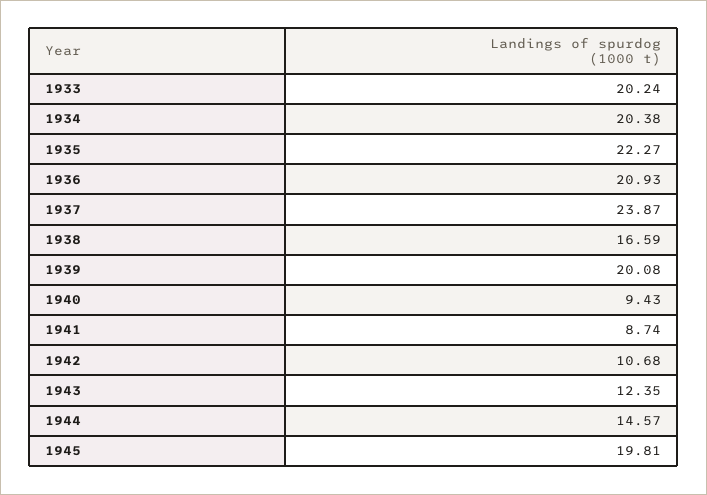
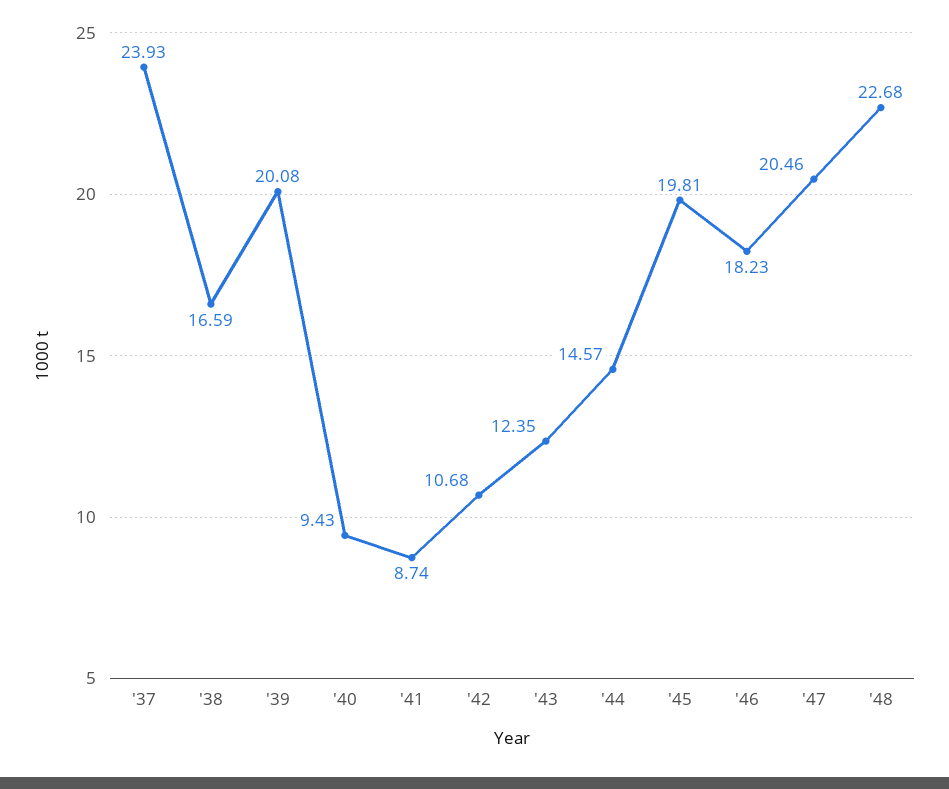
1933: 20.24 -> none
1934: 20.38 -> none
1935: 22.27 -> none
1936: 20.93 -> none
1937: 23.87 -> 23.93
'46: none -> 18.23
'47: none -> 20.46
'48: none -> 22.68

